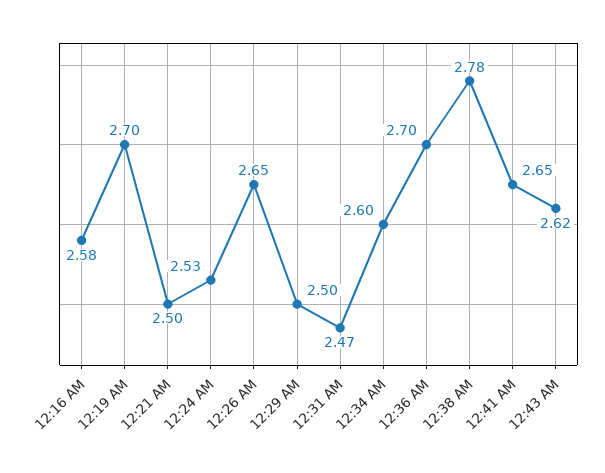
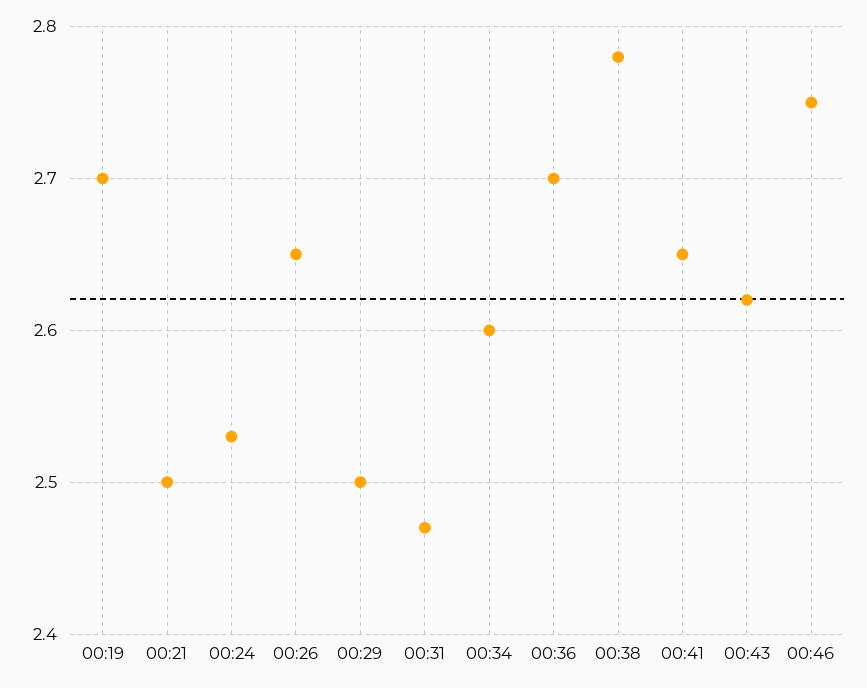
12:16 AM: 2.58 -> none
00:46: none -> 2.75

